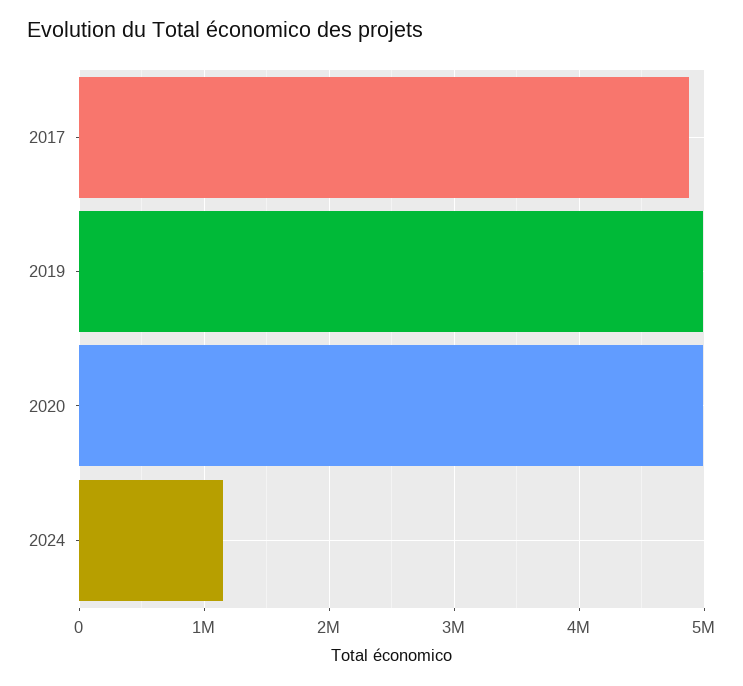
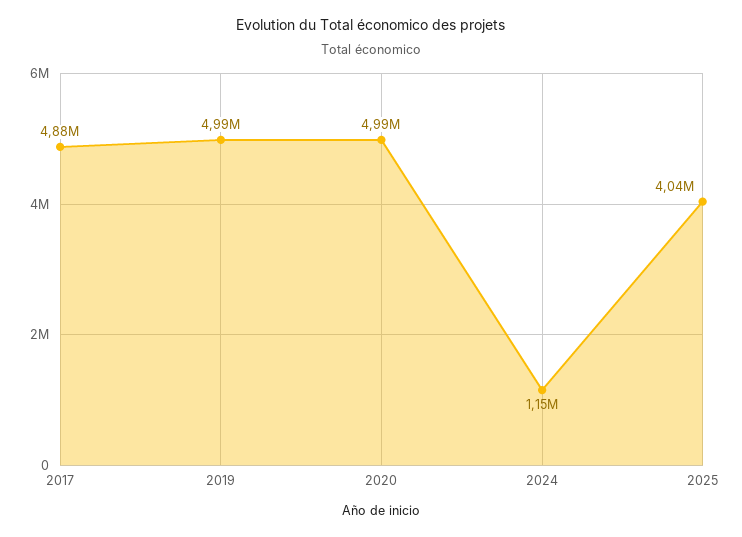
2025: none -> 4040000

